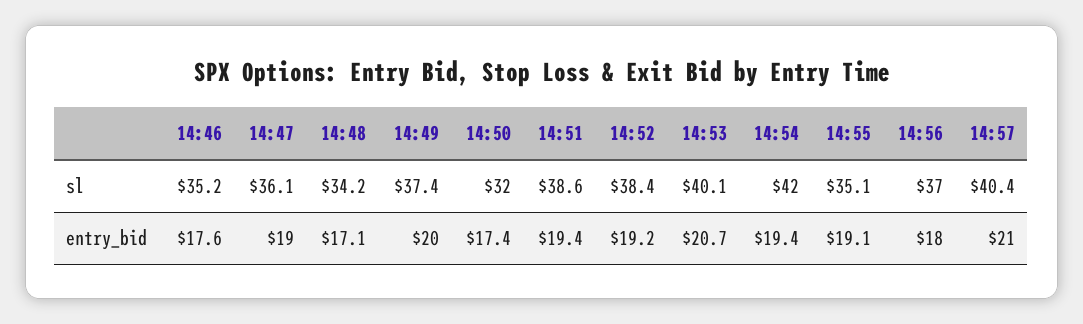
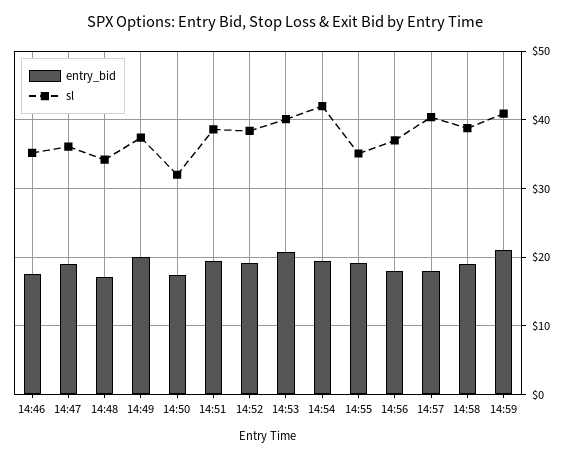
entry_bid, 14:57: 21 -> 18
entry_bid, 14:58: none -> 19
sl, 14:58: none -> 39
entry_bid, 14:59: none -> 21
sl, 14:59: none -> 41

